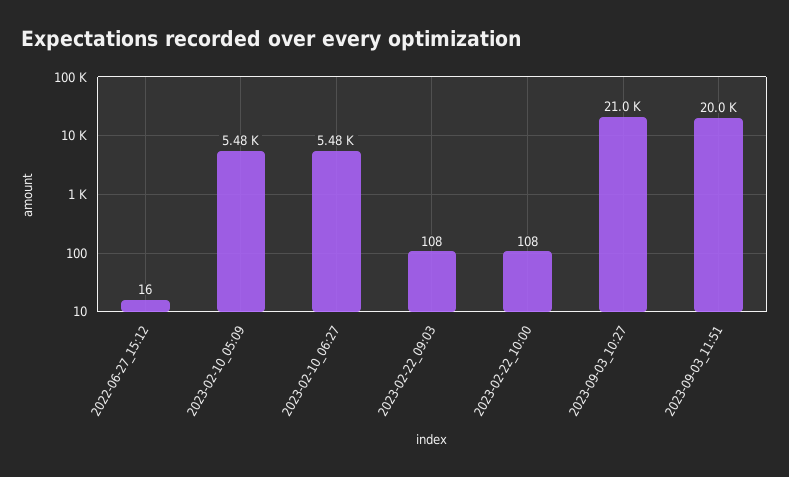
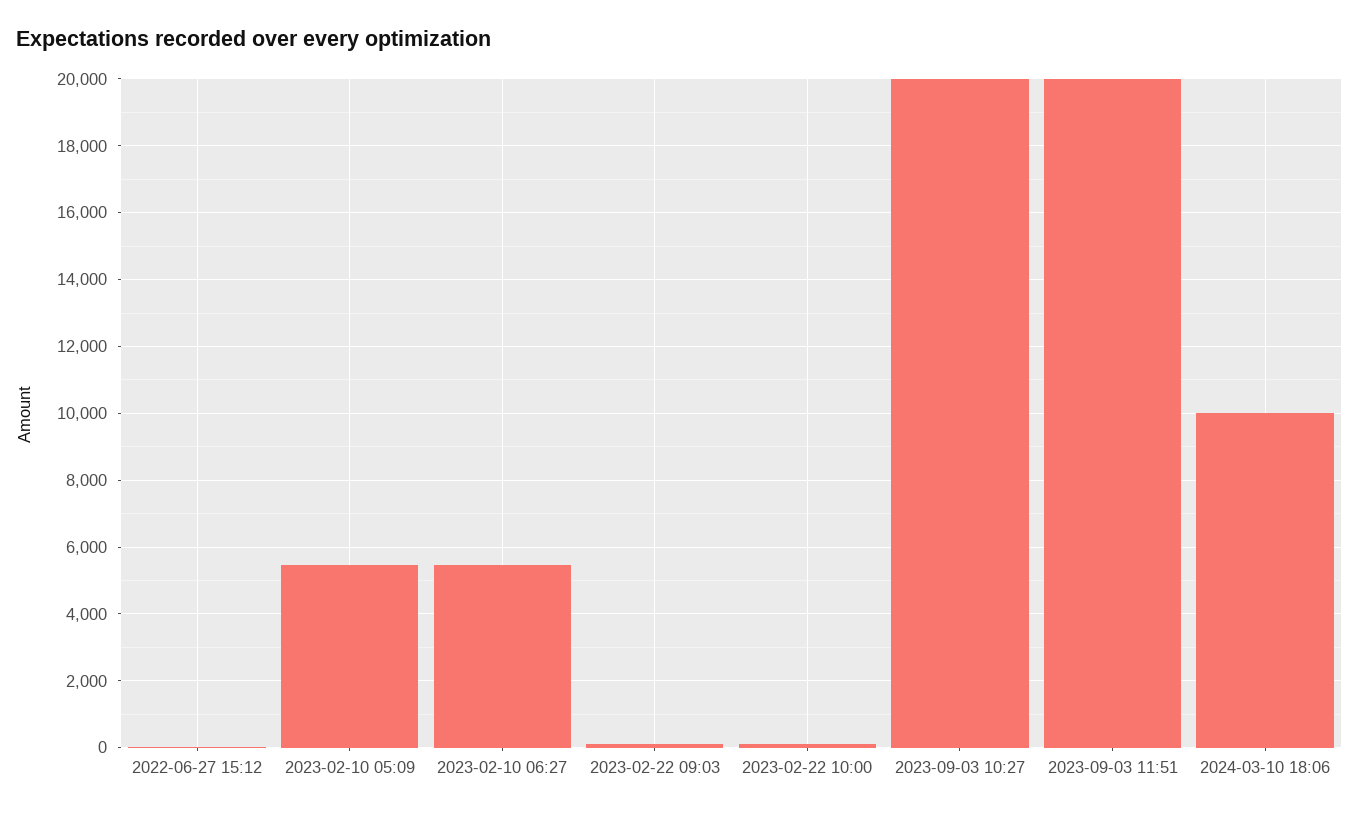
2023-09-03_10:27: 21000 -> 20000
2024-03-10 18:06: none -> 10000

